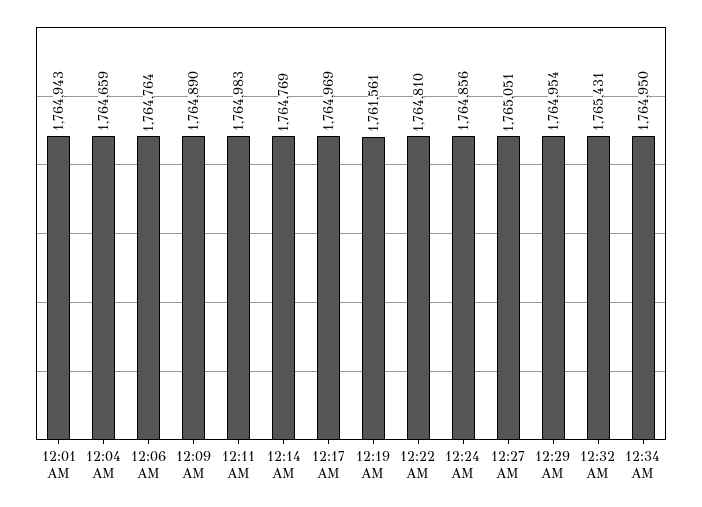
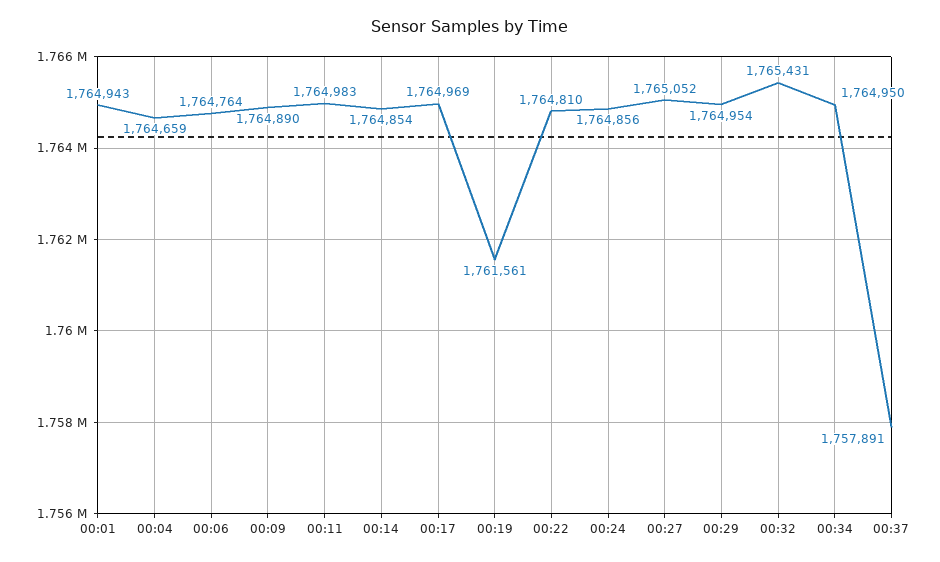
12:14 AM: 1764769 -> 1764854
12:27 AM: 1765051 -> 1765052
00:37: none -> 1757891

